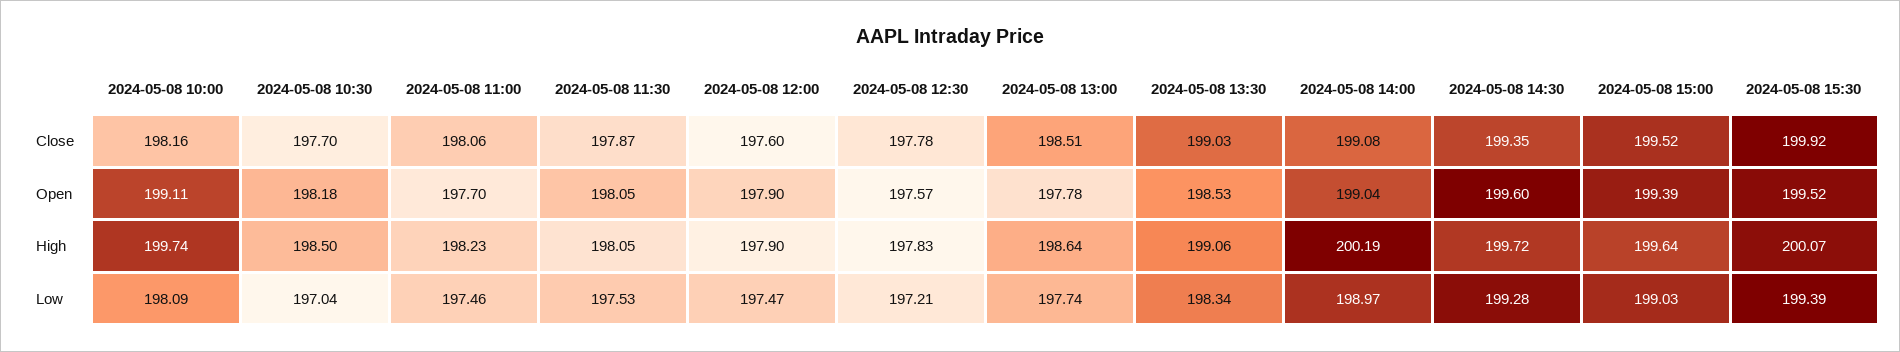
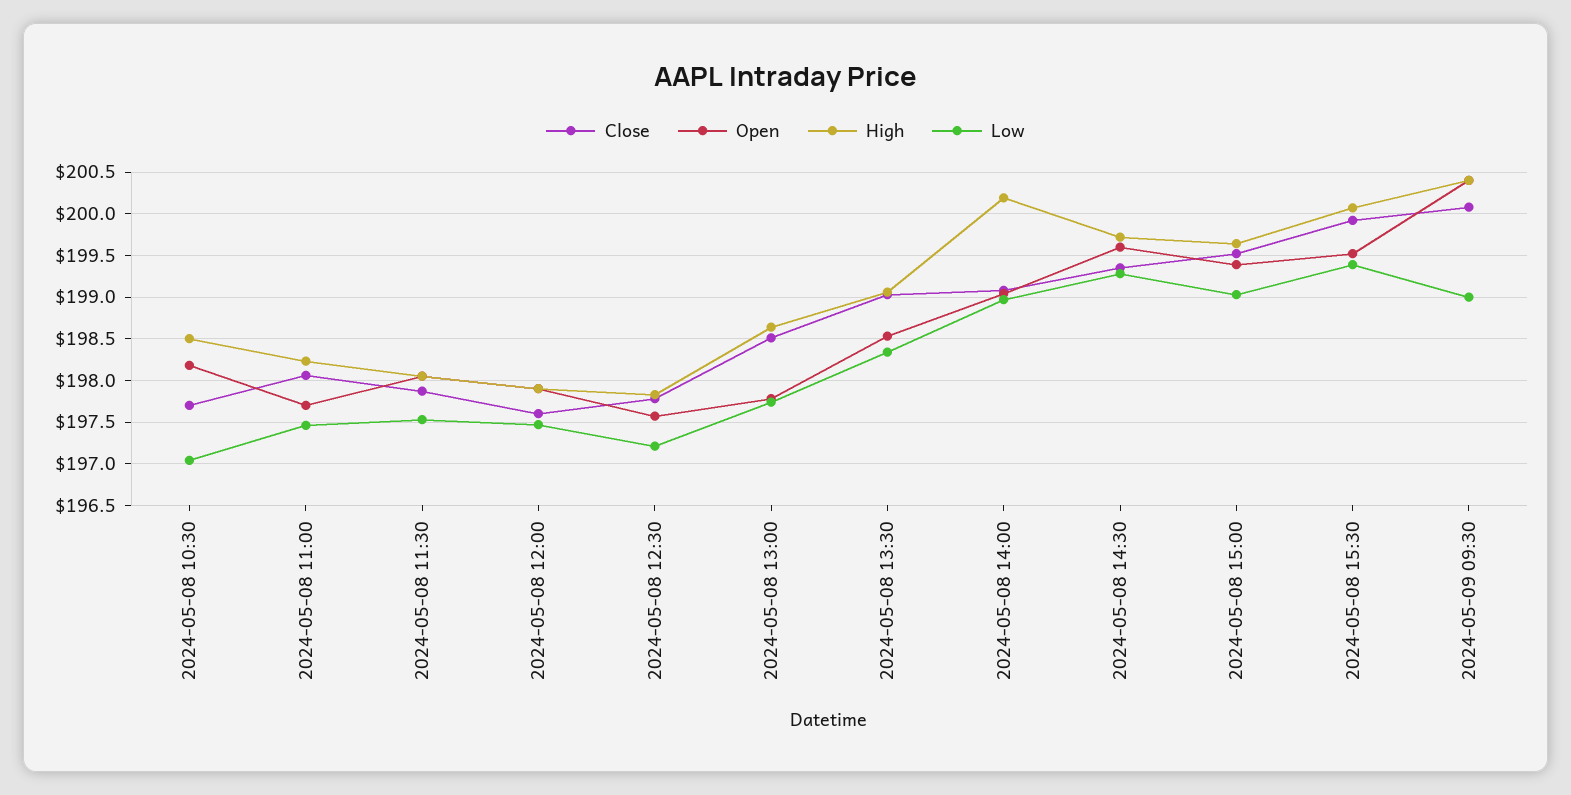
Close, 2024-05-08 10:00: 198.16 -> none
Open, 2024-05-08 10:00: 199.11 -> none
High, 2024-05-08 10:00: 199.74 -> none
Low, 2024-05-08 10:00: 198.09 -> none
Close, 2024-05-09 09:30: none -> 200.1
Open, 2024-05-09 09:30: none -> 200.4
High, 2024-05-09 09:30: none -> 200.4
Low, 2024-05-09 09:30: none -> 199

